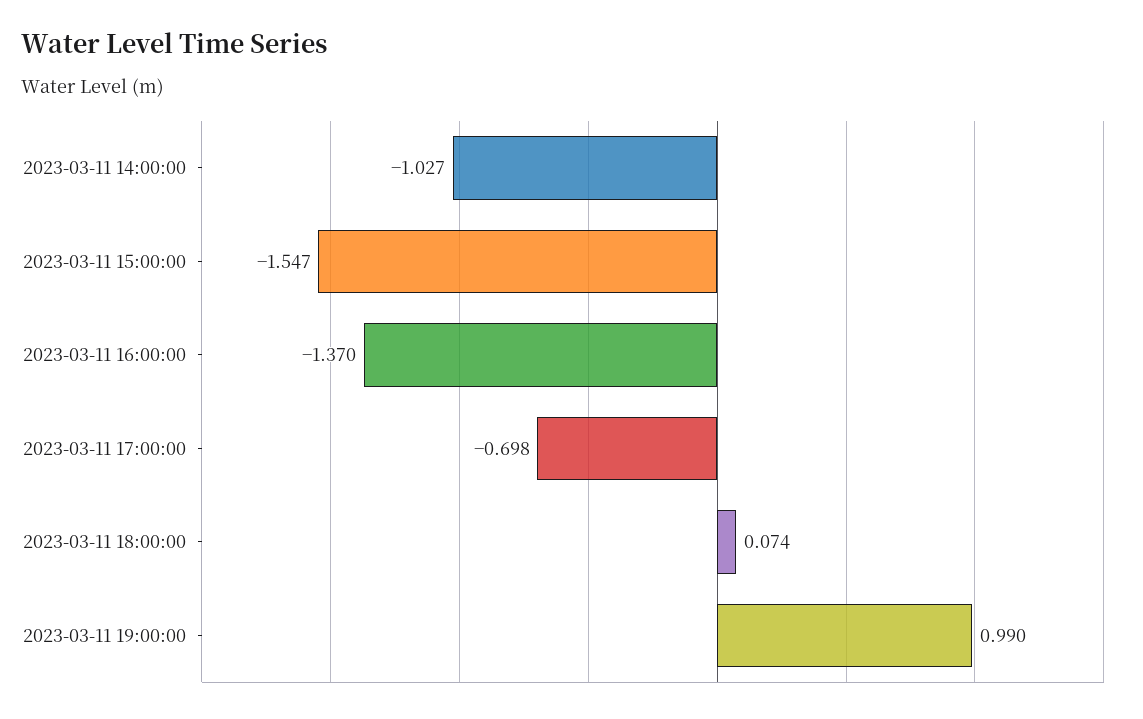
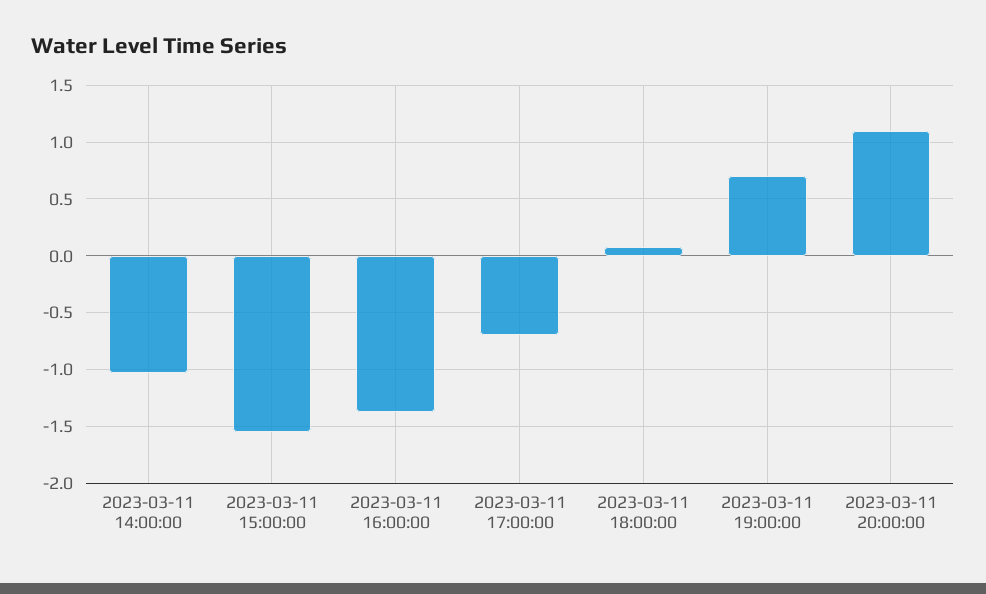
2023-03-11 19:00:00: 0.99 -> 0.7
2023-03-11 20:00:00: none -> 1.1

